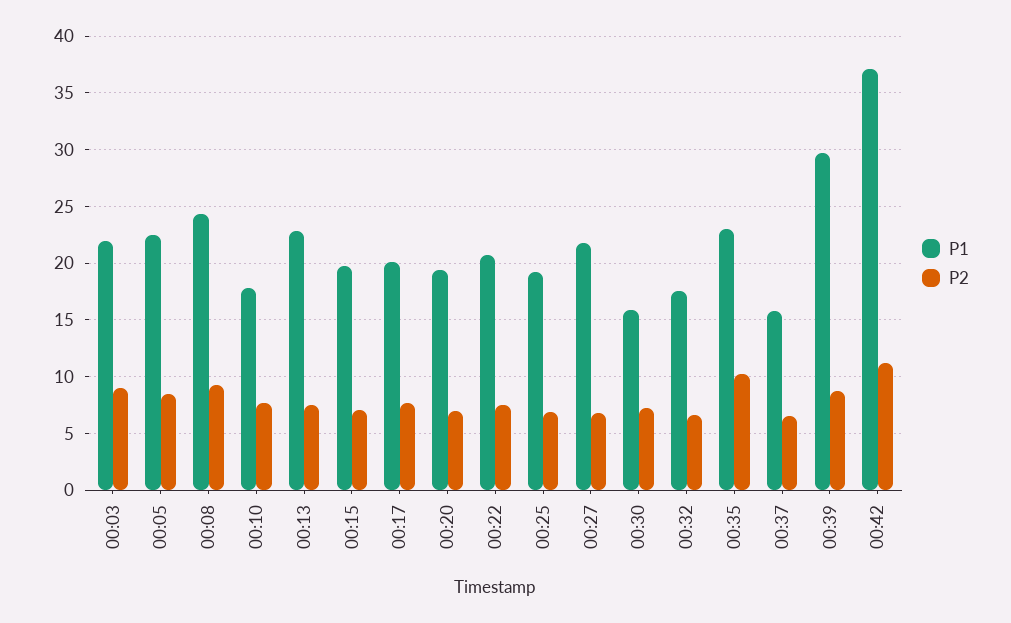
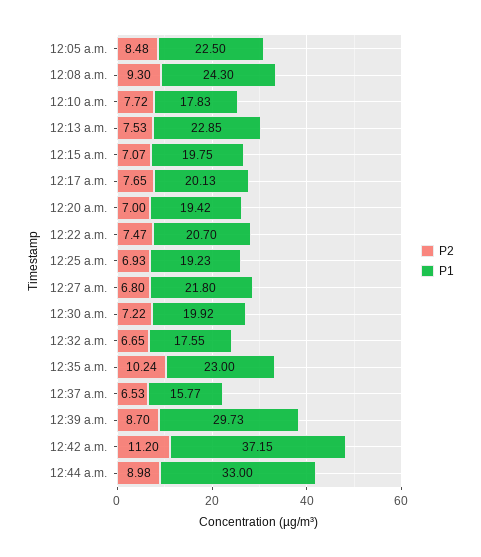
P1, 00:03: 22 -> none
P2, 00:03: 9 -> none
P1, 00:30: 16 -> 19.92
P2, 12:44 a.m.: none -> 8.98
P1, 12:44 a.m.: none -> 33

